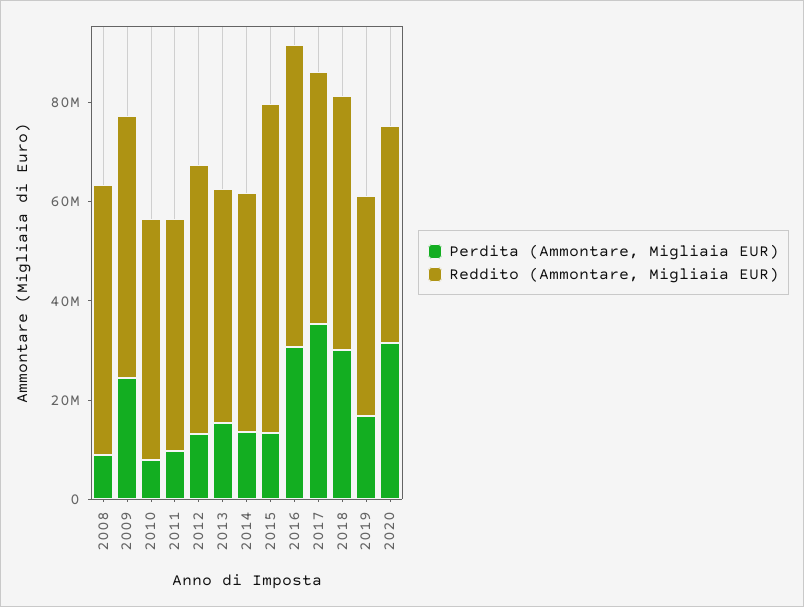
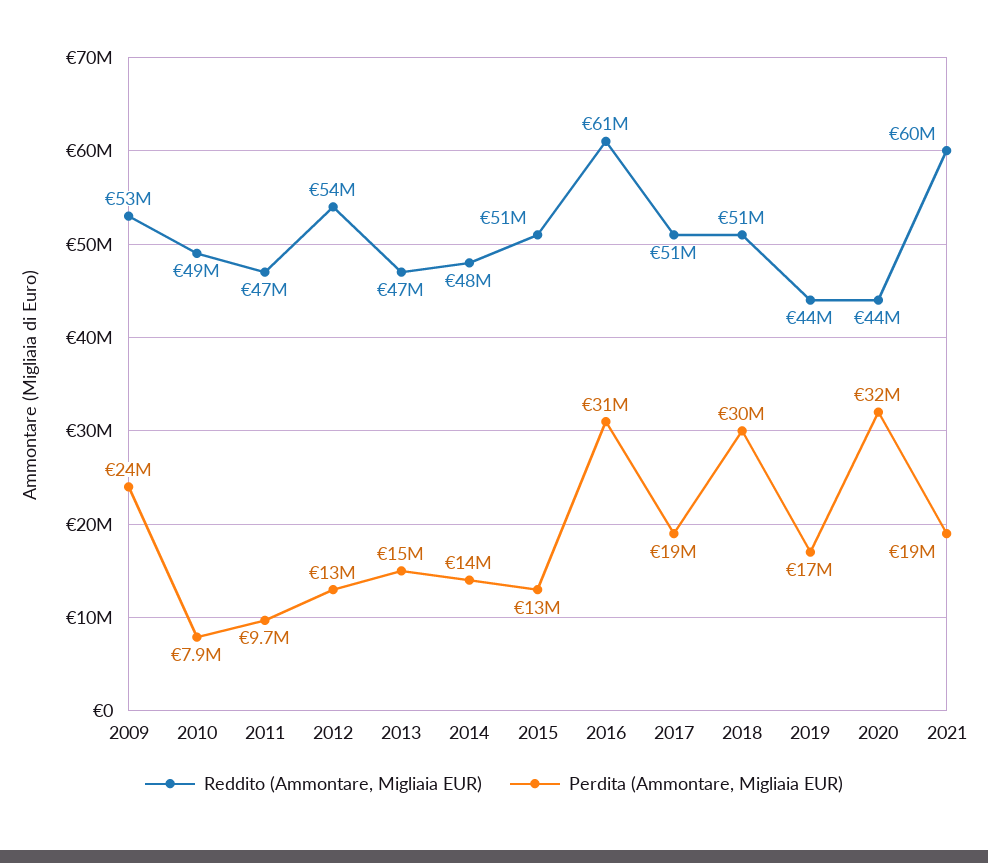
Perdita (Ammontare, Migliaia EUR), 2008: 10000000 -> none
Reddito (Ammontare, Migliaia EUR), 2008: 55000000 -> none
Reddito (Ammontare, Migliaia EUR), 2015: 65000000 -> 51000000
Perdita (Ammontare, Migliaia EUR), 2017: 35000000 -> 19000000
Reddito (Ammontare, Migliaia EUR), 2021: none -> 60000000
Perdita (Ammontare, Migliaia EUR), 2021: none -> 19000000

